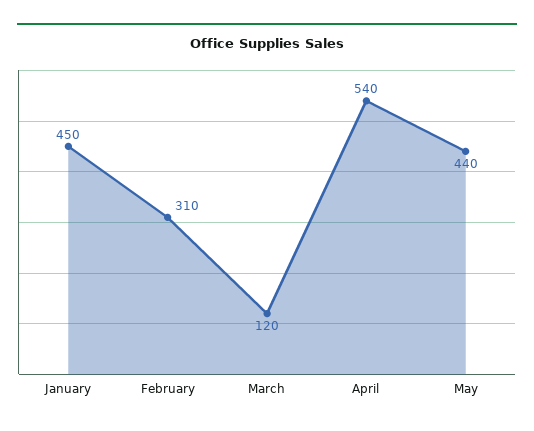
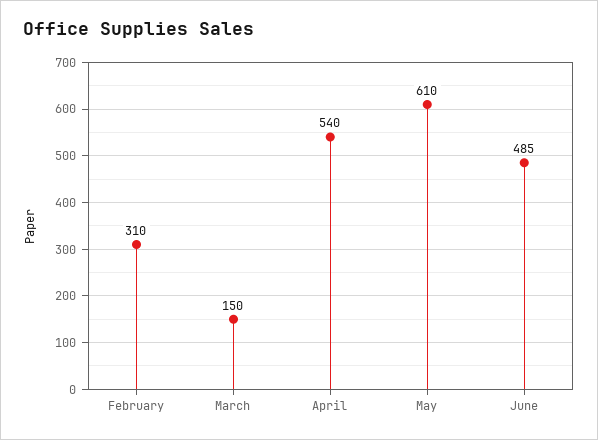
January: 450 -> none
March: 120 -> 150
May: 440 -> 610
June: none -> 485

